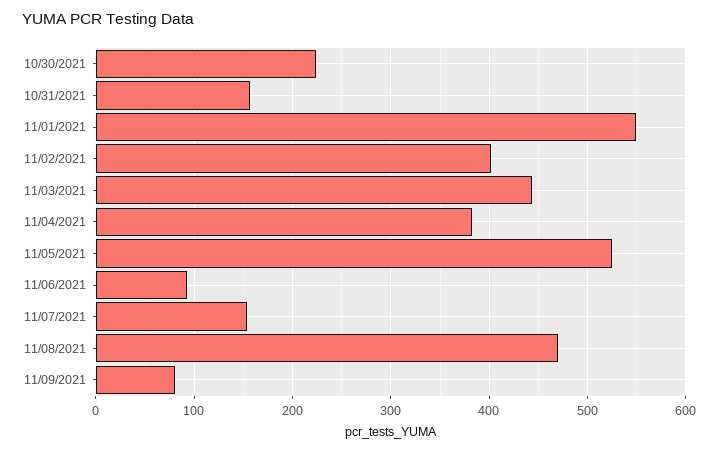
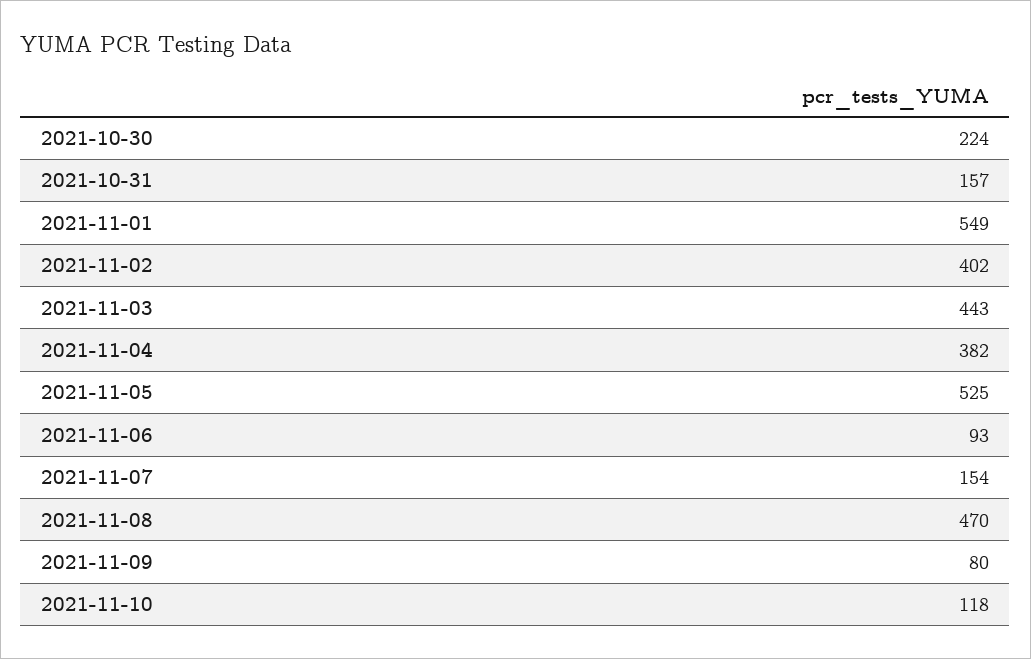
2021-11-10: none -> 118

